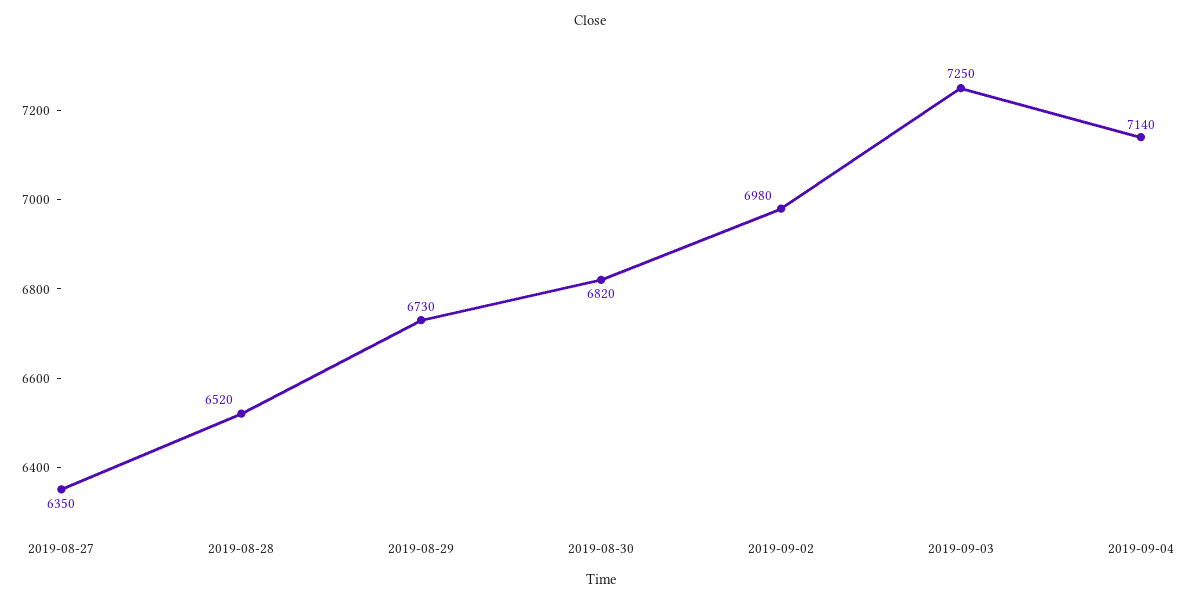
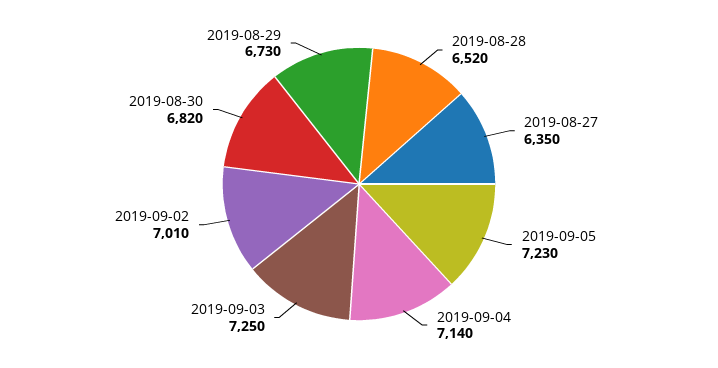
2019-09-02: 6980 -> 7010
2019-09-05: none -> 7230

